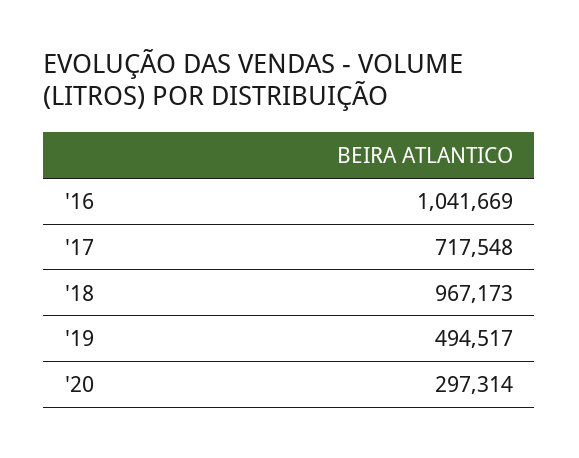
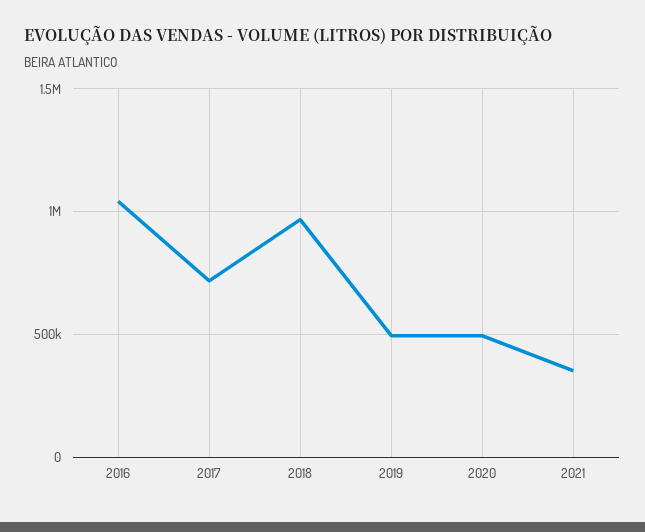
'20: 297314 -> 500000
2021: none -> 350000

